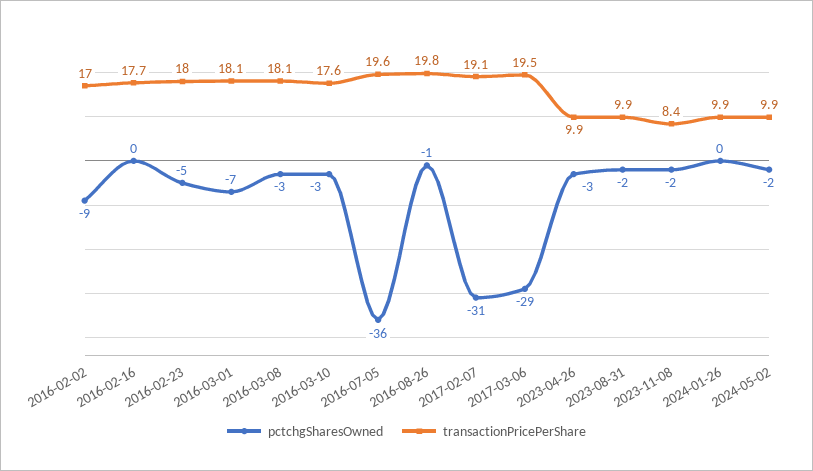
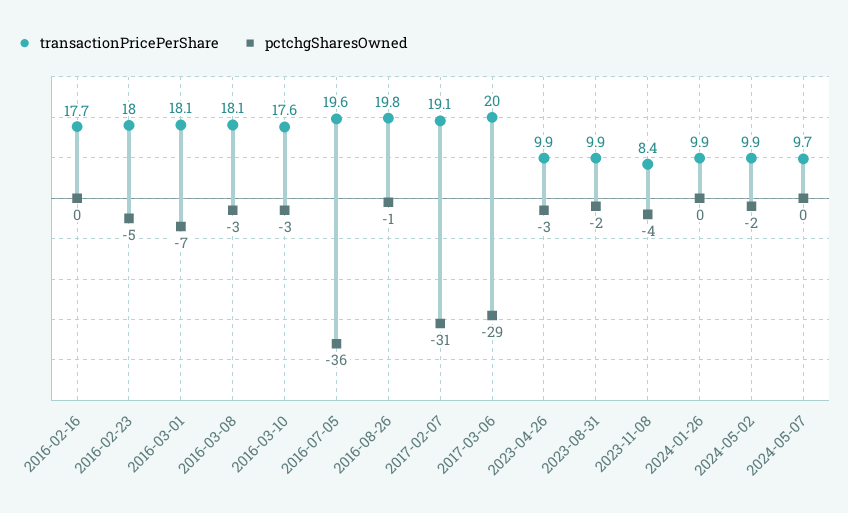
pctchgSharesOwned, 2016-02-02: -9 -> none
transactionPricePerShare, 2016-02-02: 17 -> none
transactionPricePerShare, 2017-03-06: 19.5 -> 20
pctchgSharesOwned, 2023-11-08: -2 -> -4
transactionPricePerShare, 2024-05-07: none -> 9.7
pctchgSharesOwned, 2024-05-07: none -> 0

